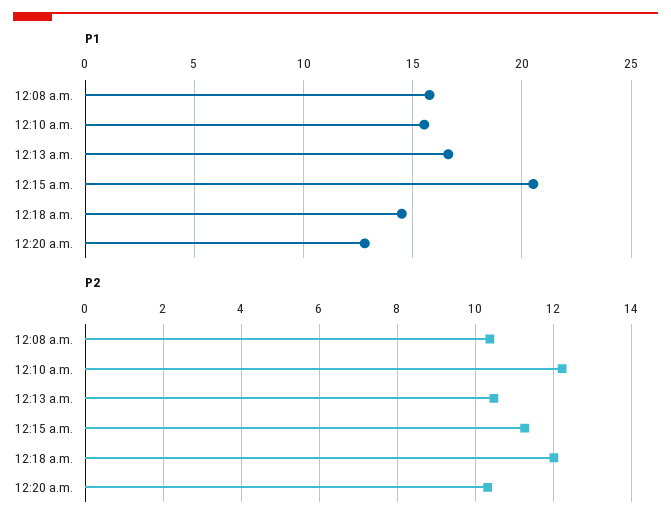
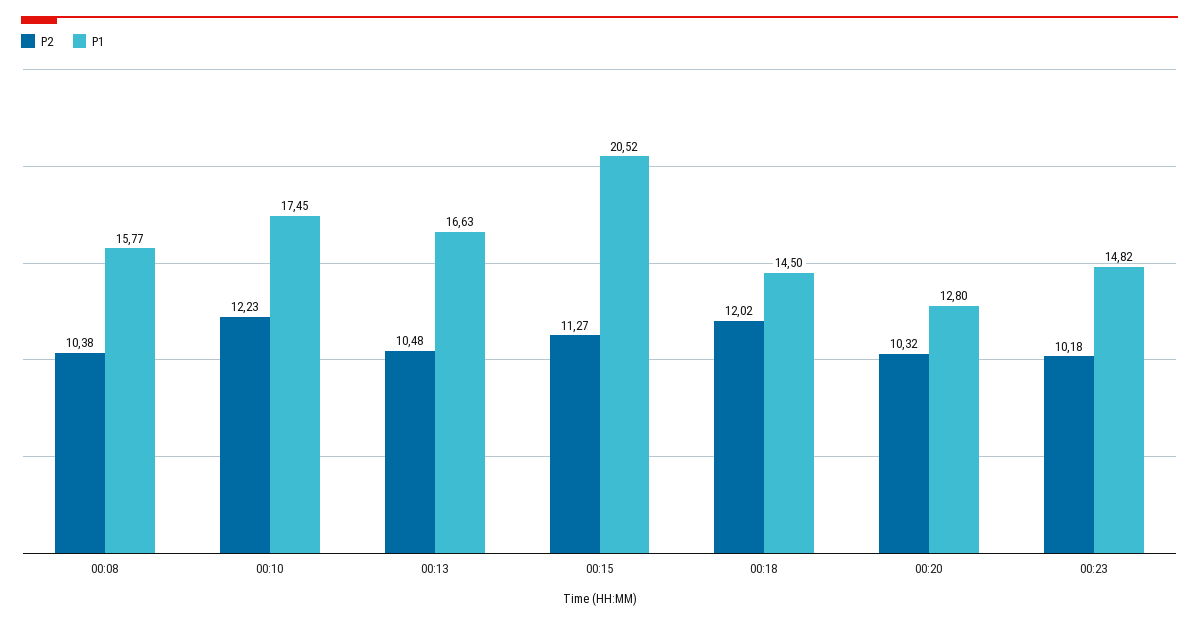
P1, 12:10 a.m.: 15.5 -> 17.45
P2, 00:23: none -> 10.18
P1, 00:23: none -> 14.82

